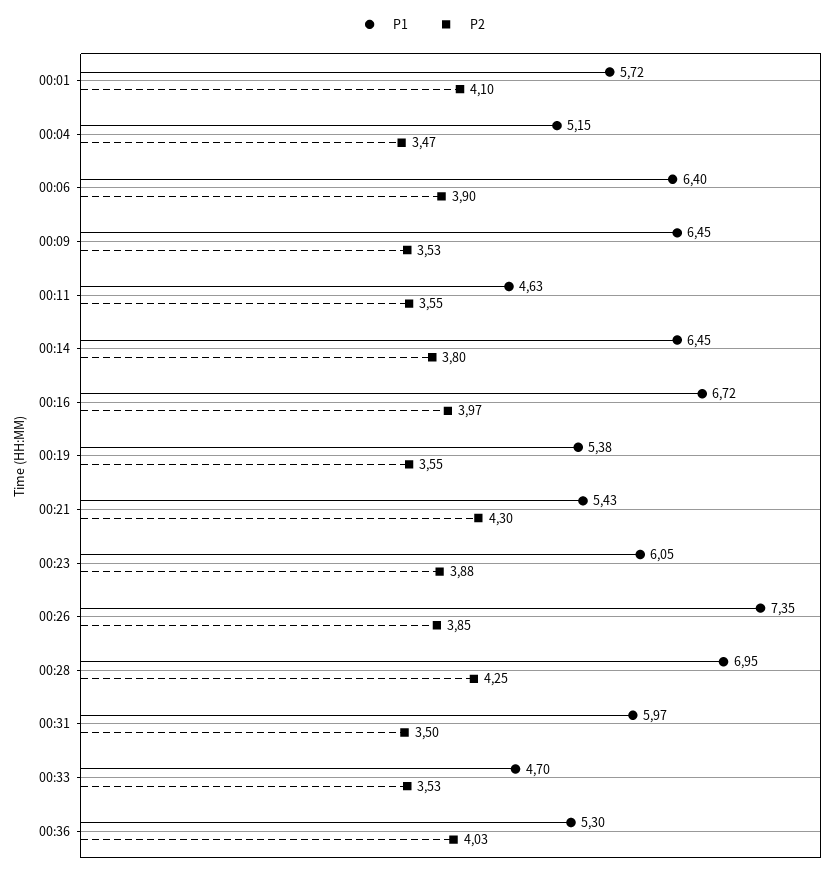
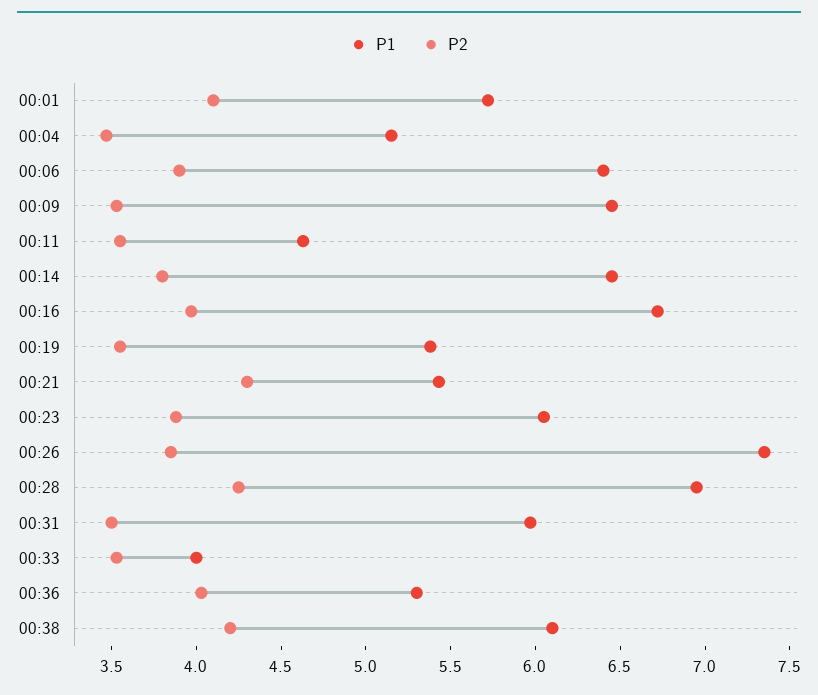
P1, 00:33: 4.7 -> 4
P1, 00:38: none -> 6.1
P2, 00:38: none -> 4.2

